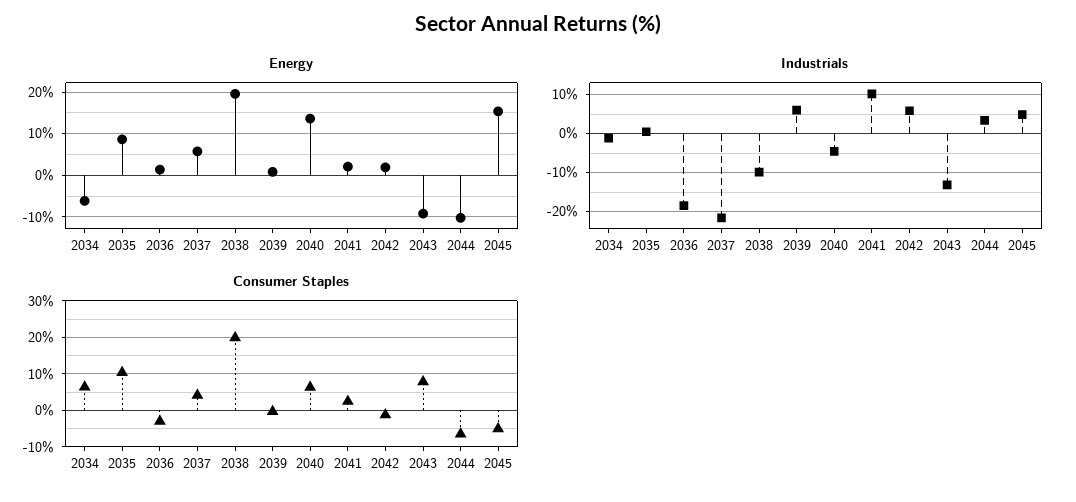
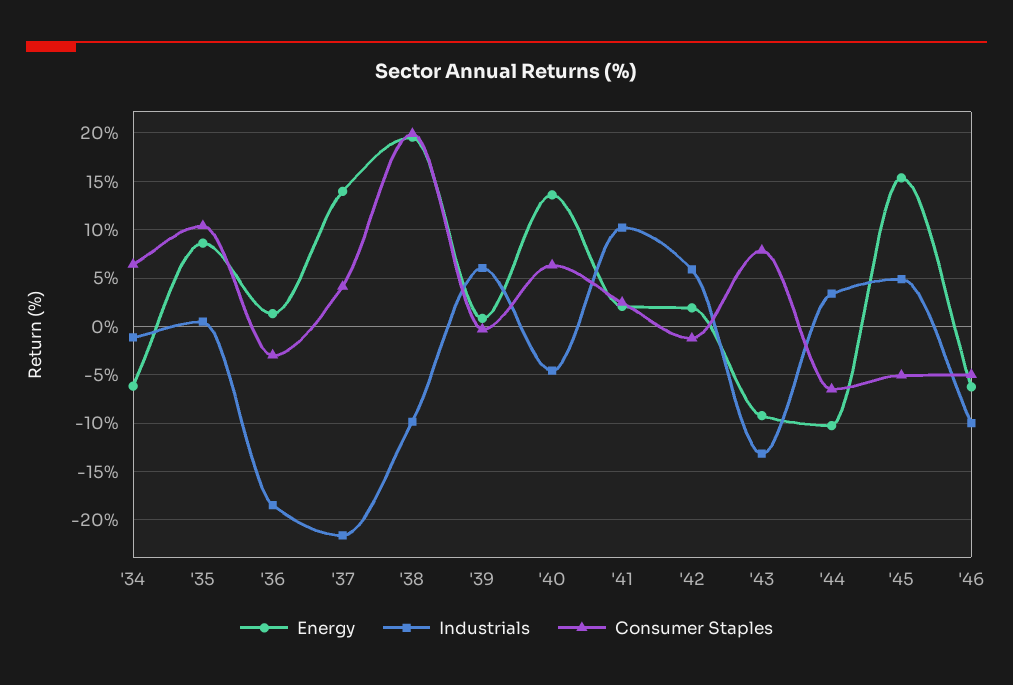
Energy, 2037: 6 -> 14
Energy, '46: none -> -6
Industrials, '46: none -> -10
Consumer Staples, '46: none -> -5

